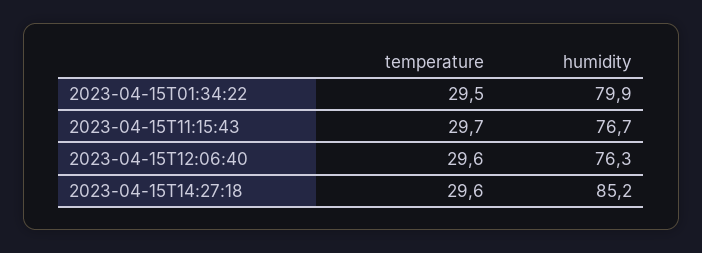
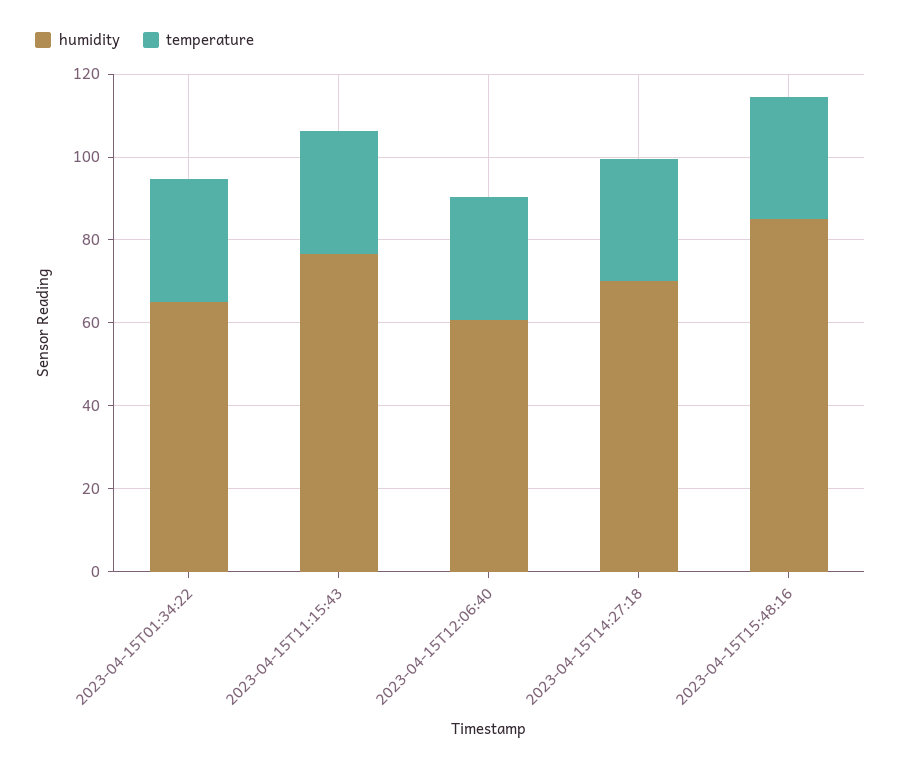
humidity, 2023-04-15T01:34:22: 79.9 -> 65
humidity, 2023-04-15T12:06:40: 76.3 -> 60
humidity, 2023-04-15T14:27:18: 85.2 -> 70
humidity, 2023-04-15T15:48:16: none -> 85
temperature, 2023-04-15T15:48:16: none -> 30

